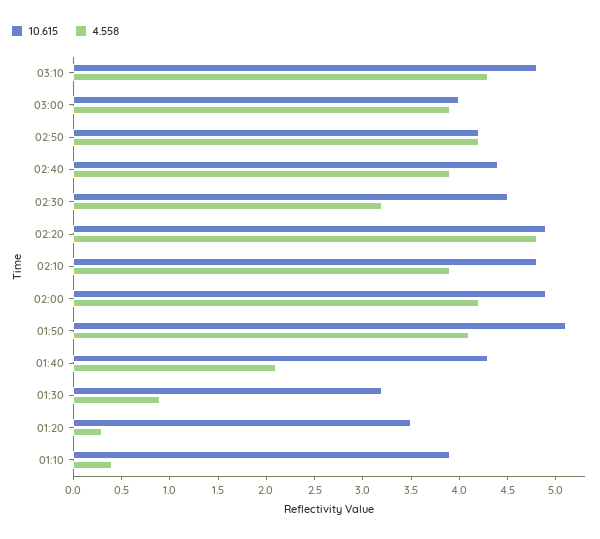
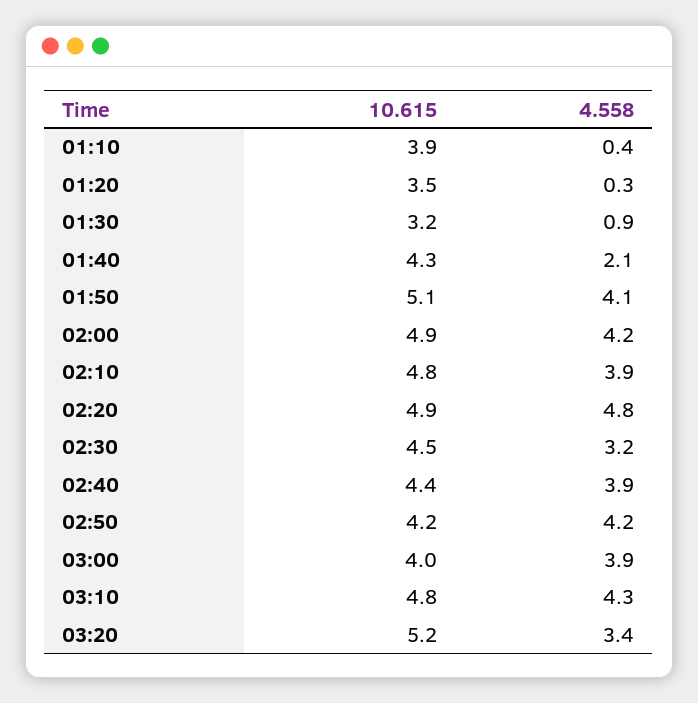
10.615, 03:20: none -> 5.2
4.558, 03:20: none -> 3.4

